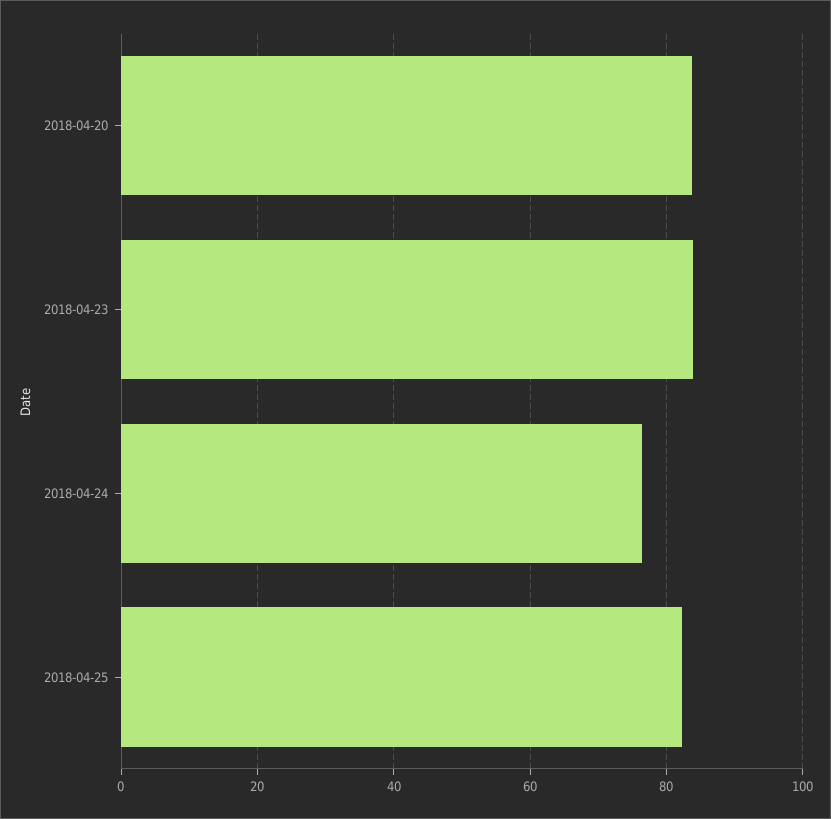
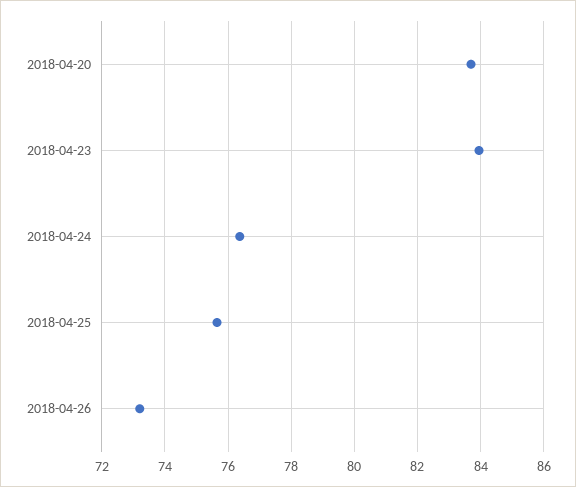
2018-04-25: 82 -> 75.6
2018-04-26: none -> 73.2

